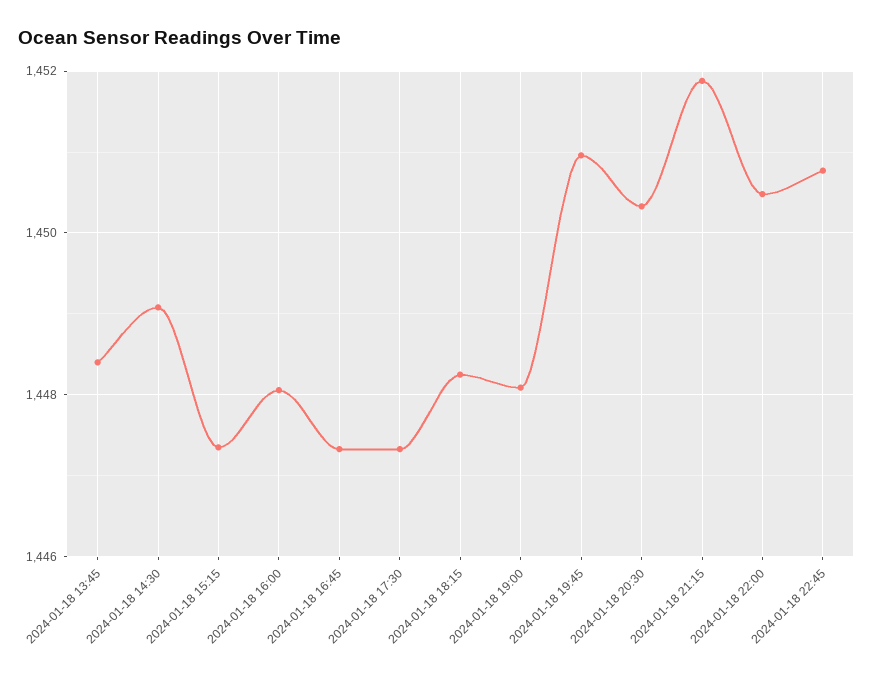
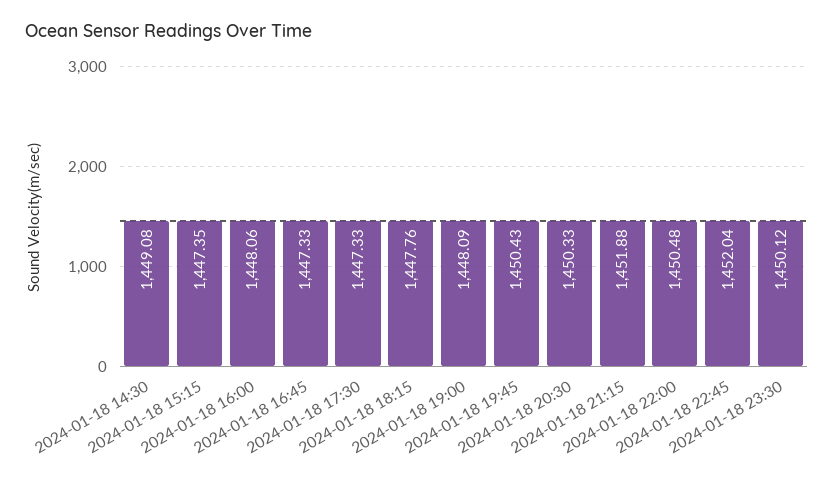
2024-01-18 13:45: 1448.4 -> none
2024-01-18 18:15: 1448.2 -> 1447.76
2024-01-18 19:45: 1451 -> 1450.43
2024-01-18 22:45: 1450.8 -> 1452.04
2024-01-18 23:30: none -> 1450.12

